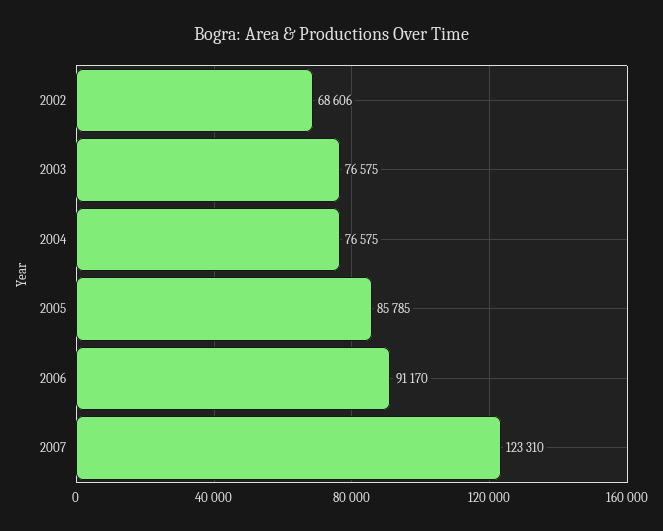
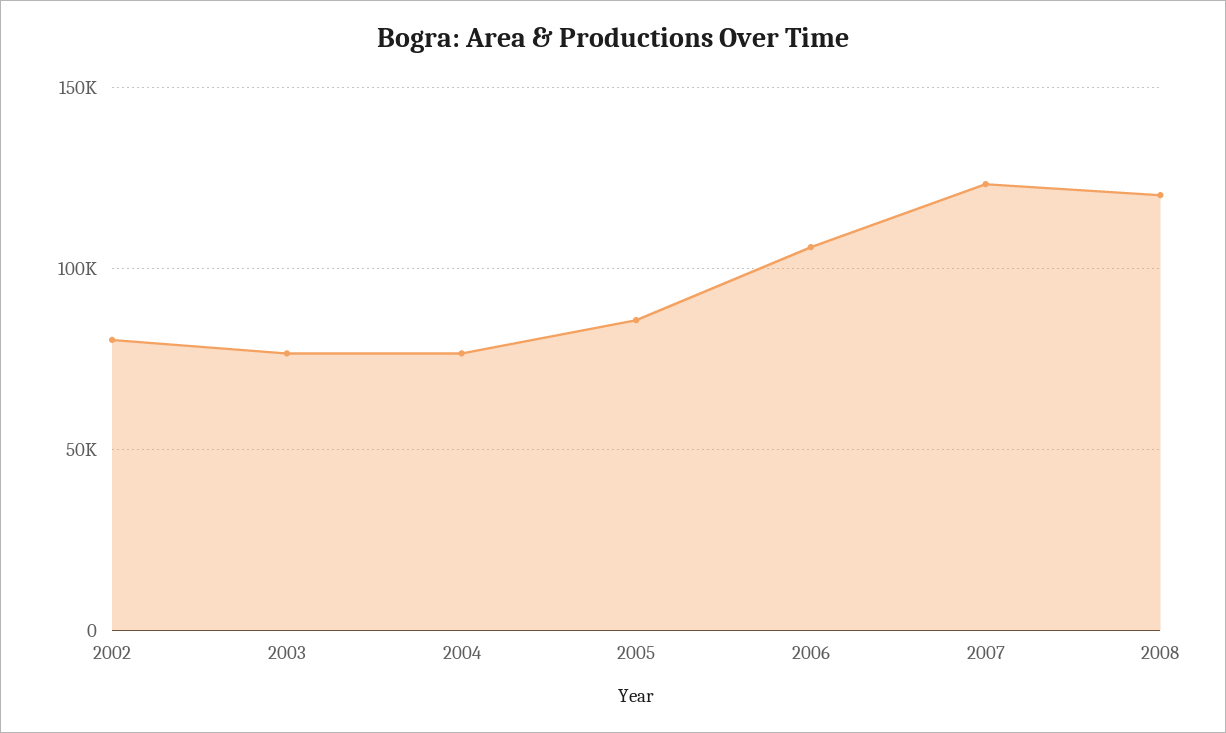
2002: 68606 -> 80000
2006: 91170 -> 105000
2008: none -> 120000

